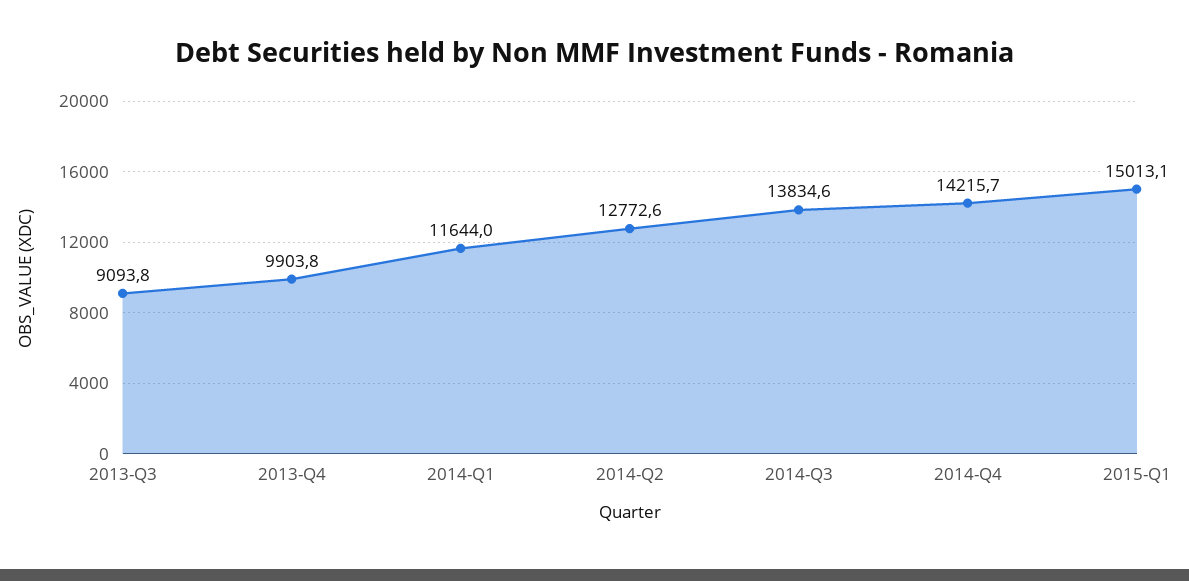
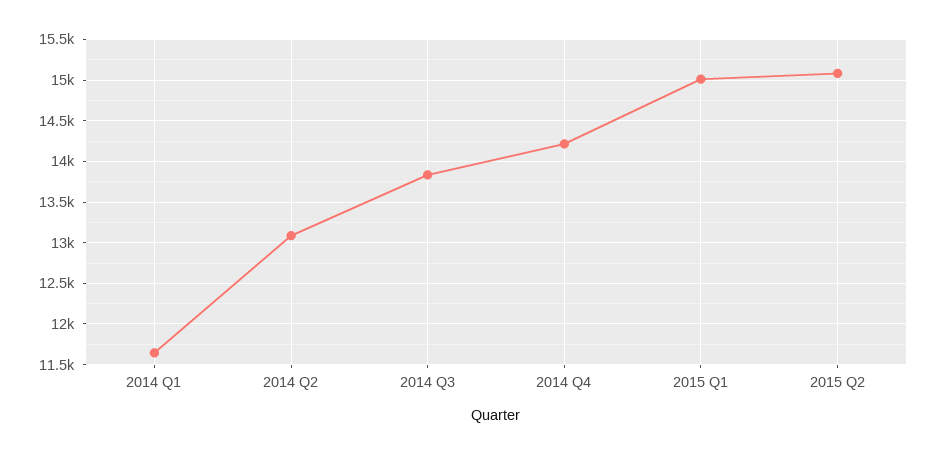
2013-Q3: 9093.8 -> none
2013-Q4: 9903.8 -> none
2014-Q2: 12772.6 -> 13100
2015 Q2: none -> 15100

